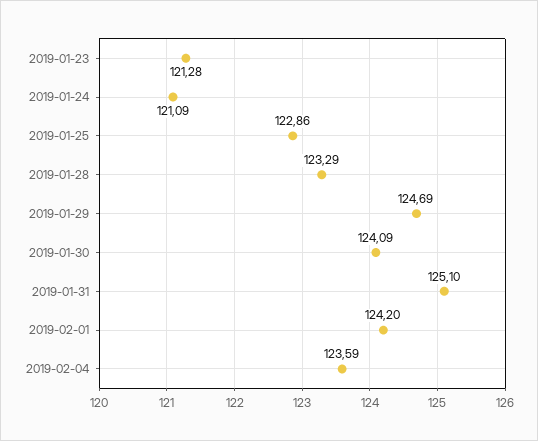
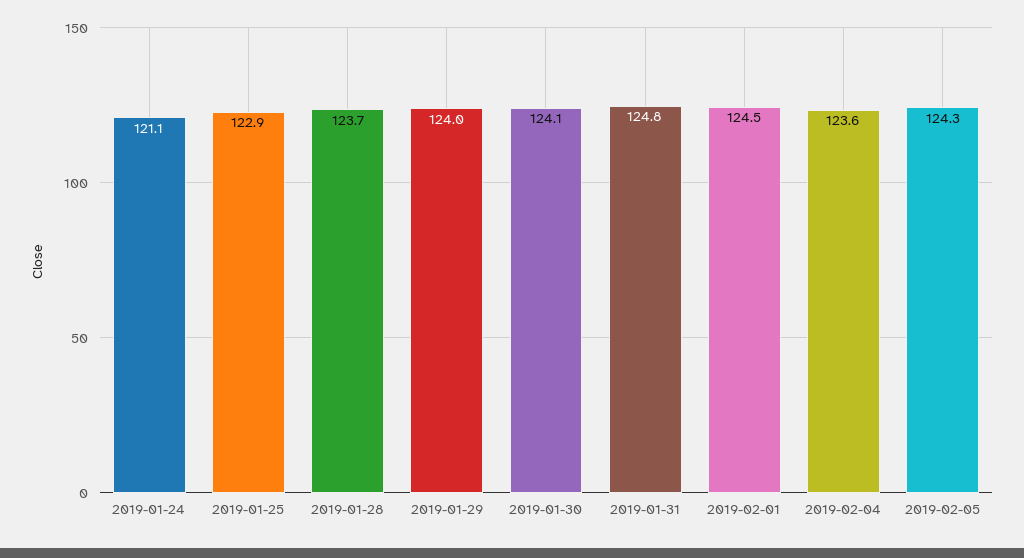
2019-01-23: 121.28 -> none
2019-01-28: 123.29 -> 123.7
2019-01-29: 124.69 -> 124
2019-01-31: 125.1 -> 124.8
2019-02-01: 124.2 -> 124.5
2019-02-05: none -> 124.3

